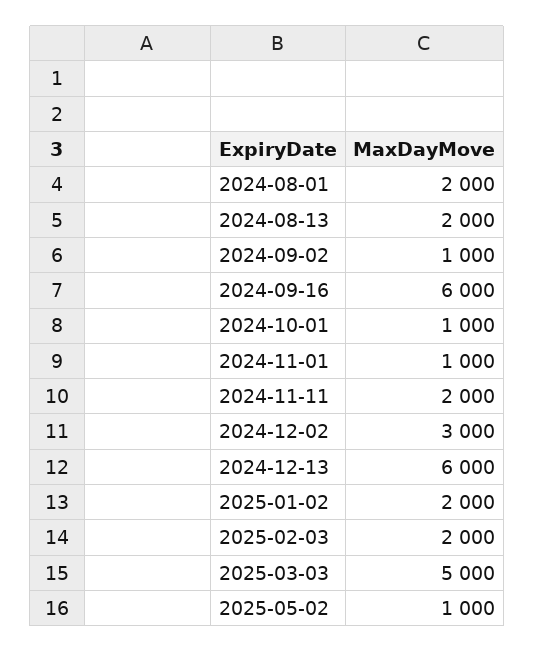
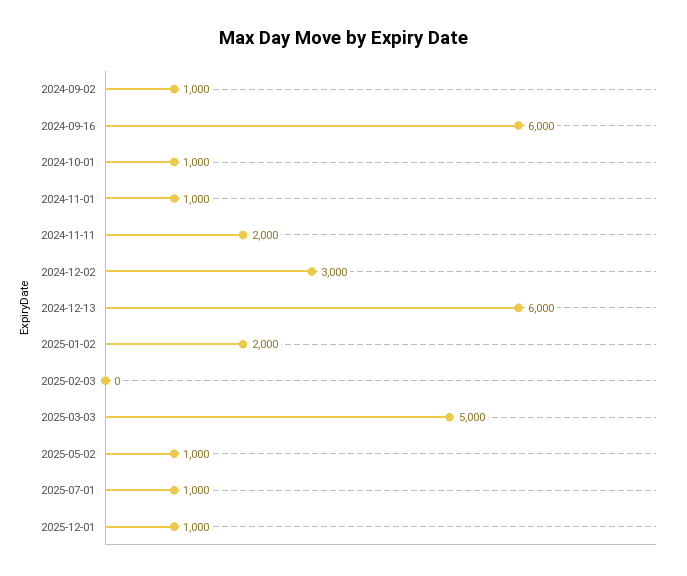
2024-08-01: 2000 -> none
2024-08-13: 2000 -> none
2025-02-03: 2000 -> 0
2025-07-01: none -> 1000
2025-12-01: none -> 1000

